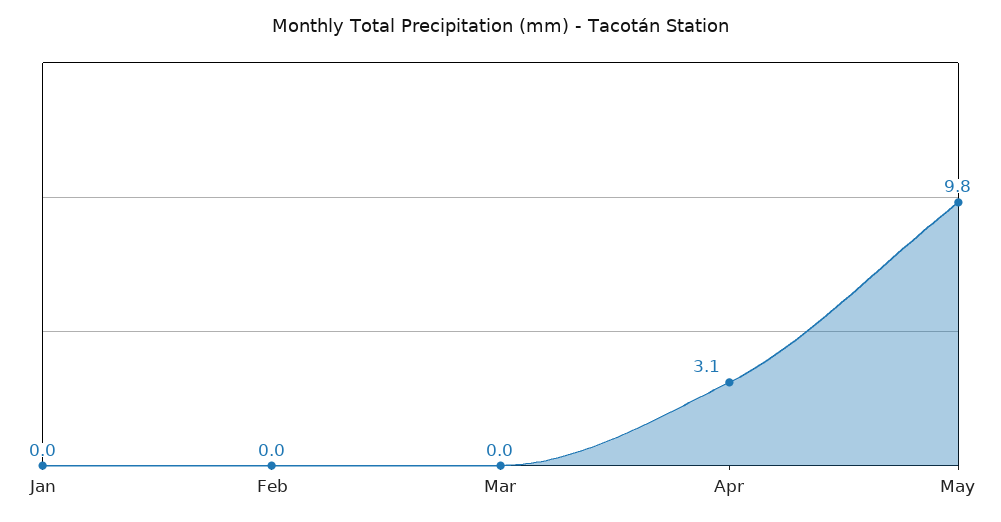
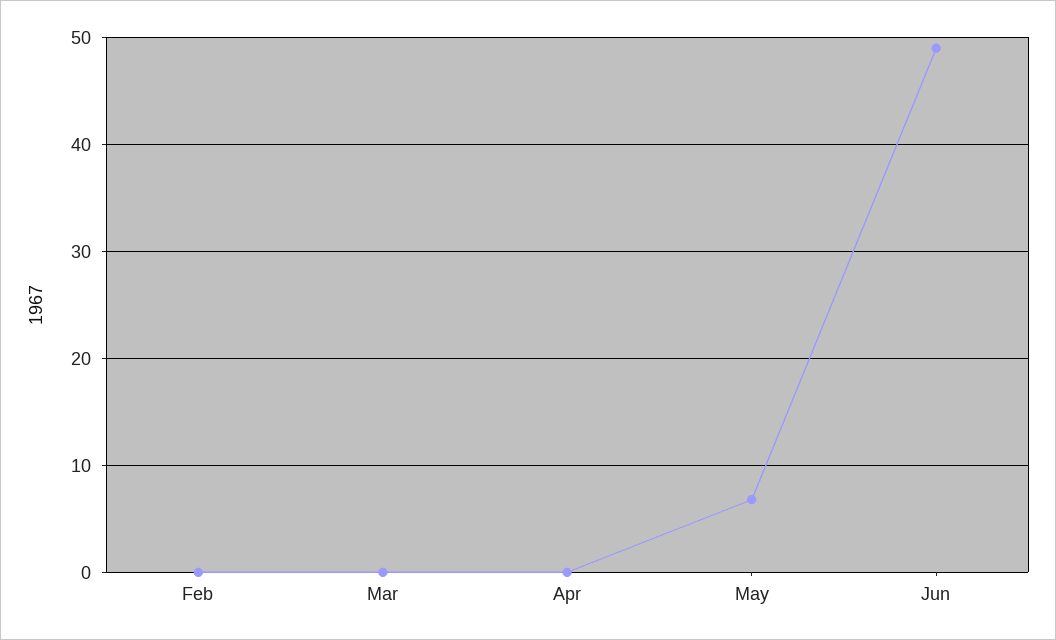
Jan: 0 -> none
Apr: 3.1 -> 0
May: 9.8 -> 7
Jun: none -> 49

